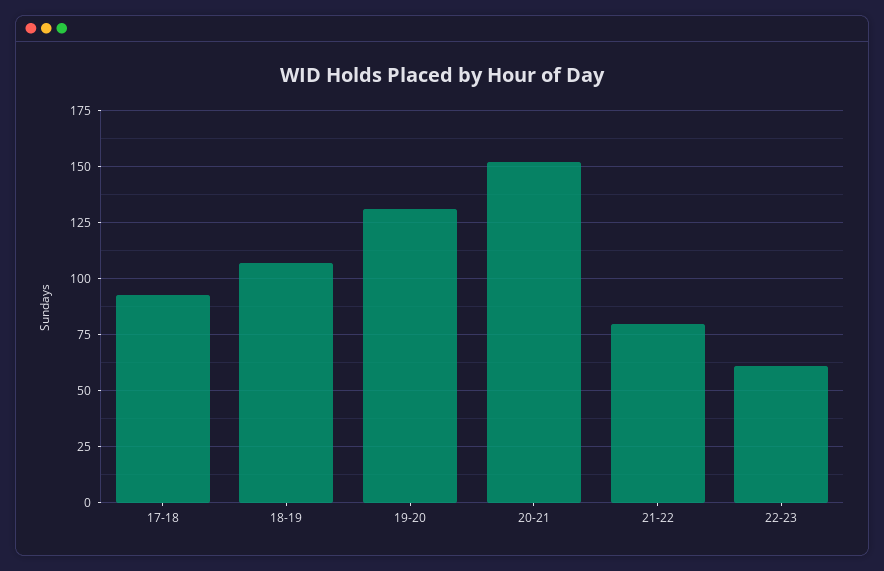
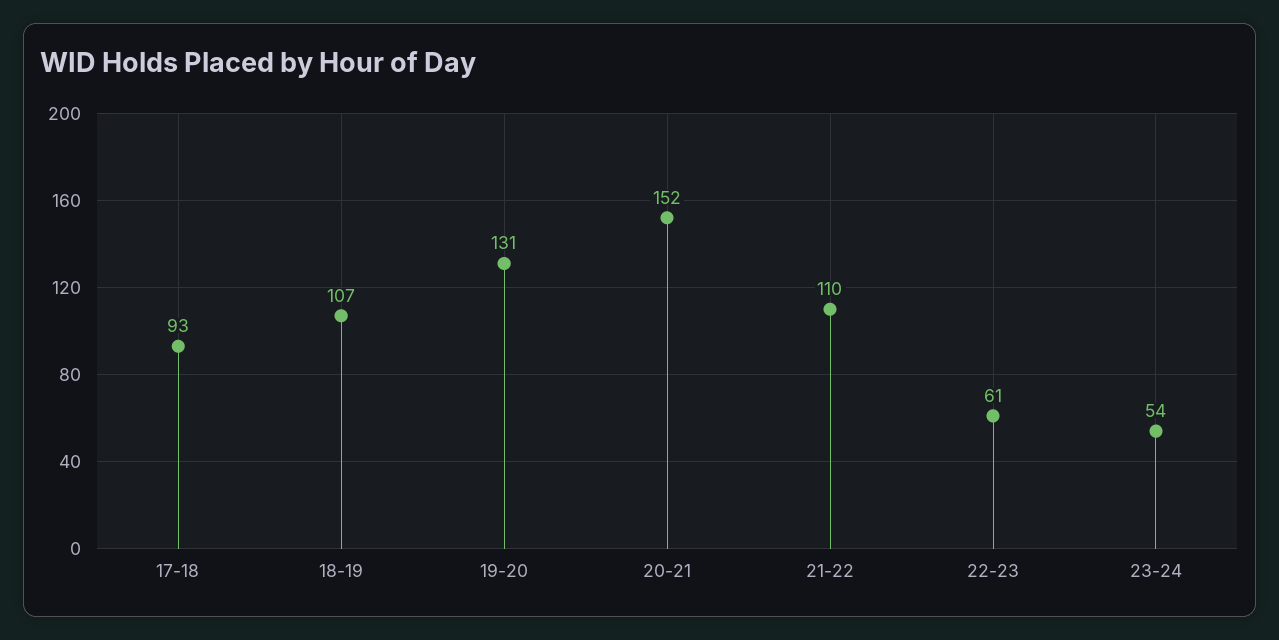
21-22: 80 -> 110
23-24: none -> 54

